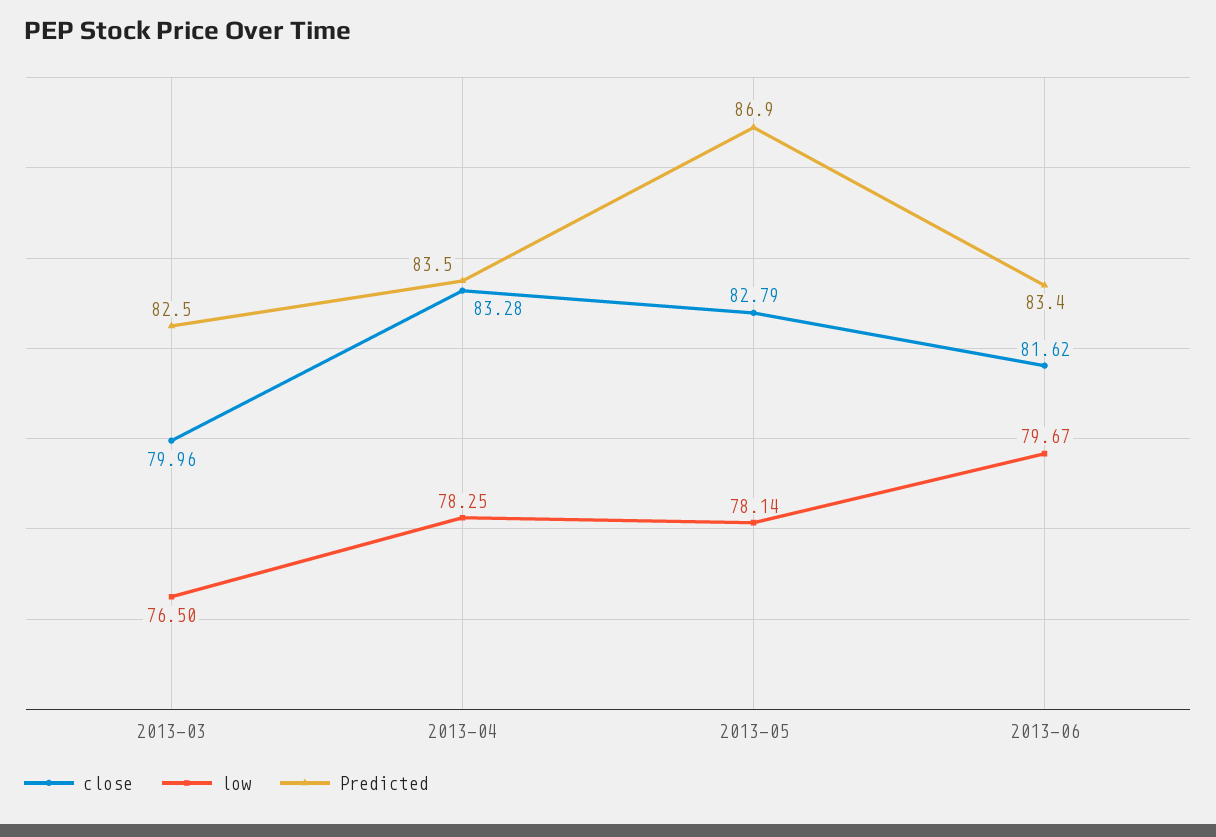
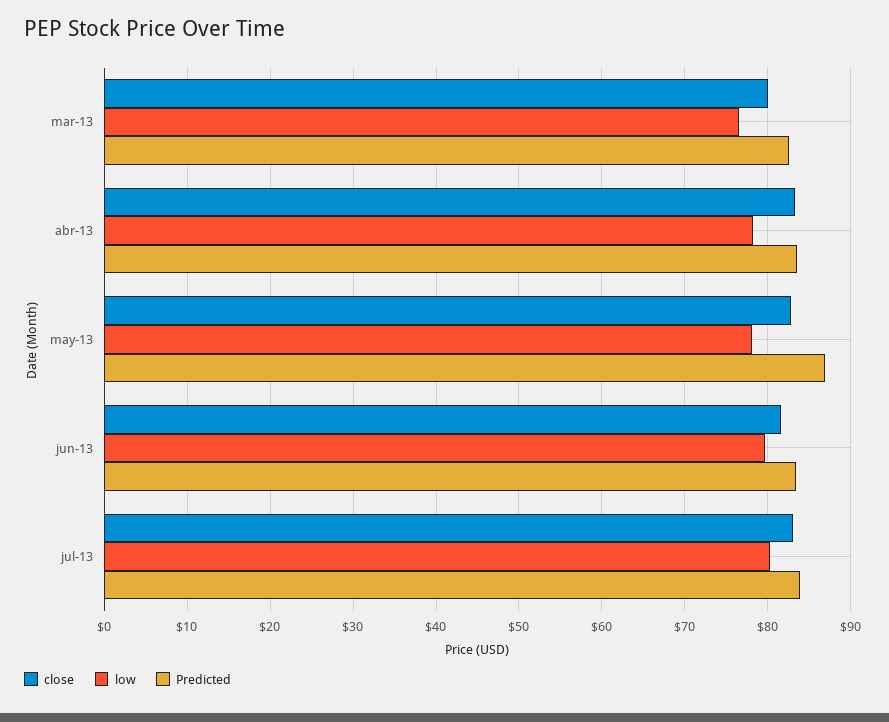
close, jul-13: none -> 83
low, jul-13: none -> 80
Predicted, jul-13: none -> 84

